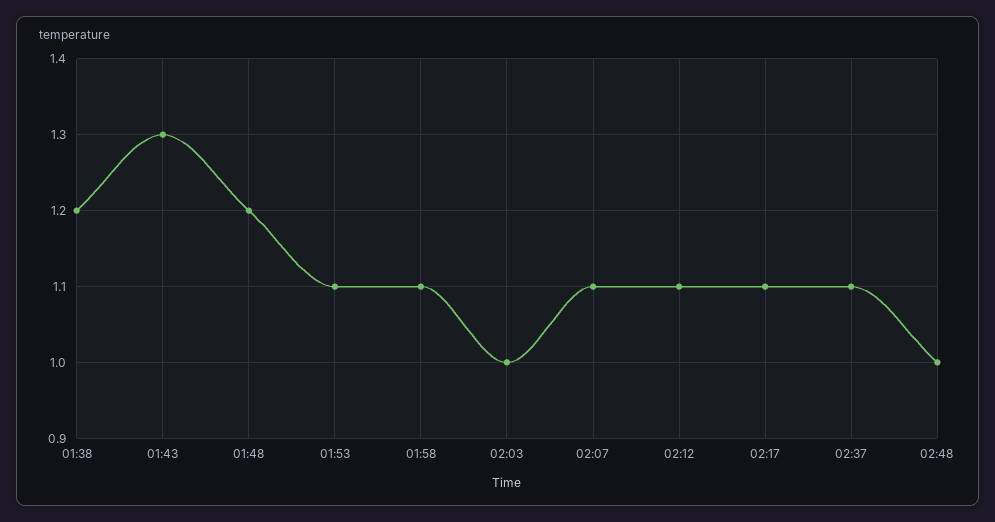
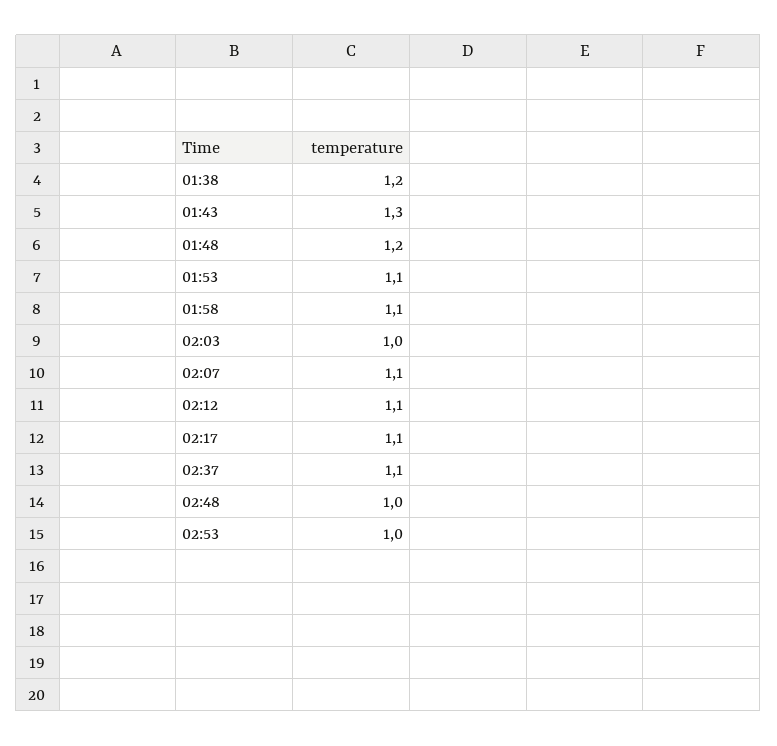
02:53: none -> 1

